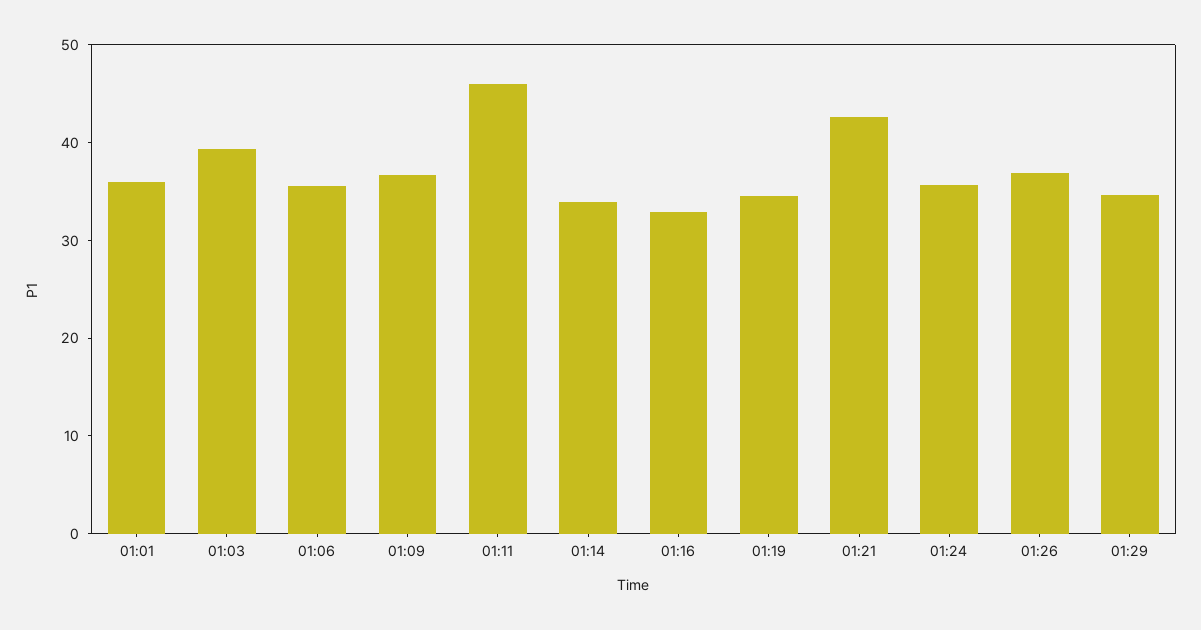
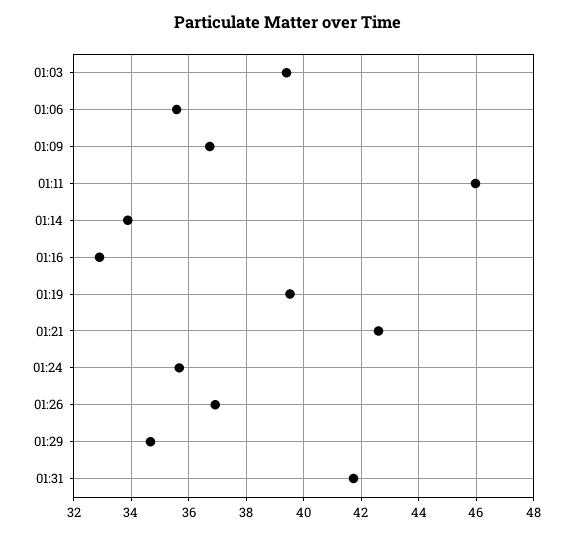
01:01: 36 -> none
01:19: 34 -> 39.5
01:31: none -> 41.75

